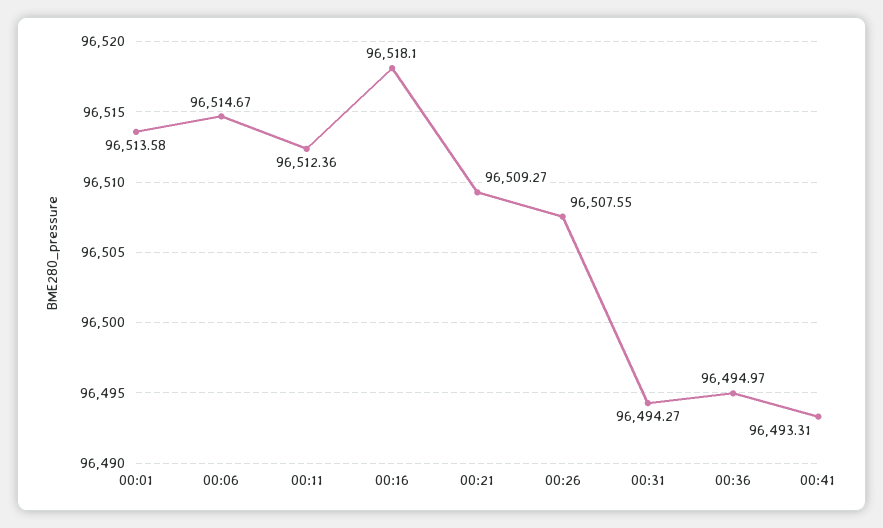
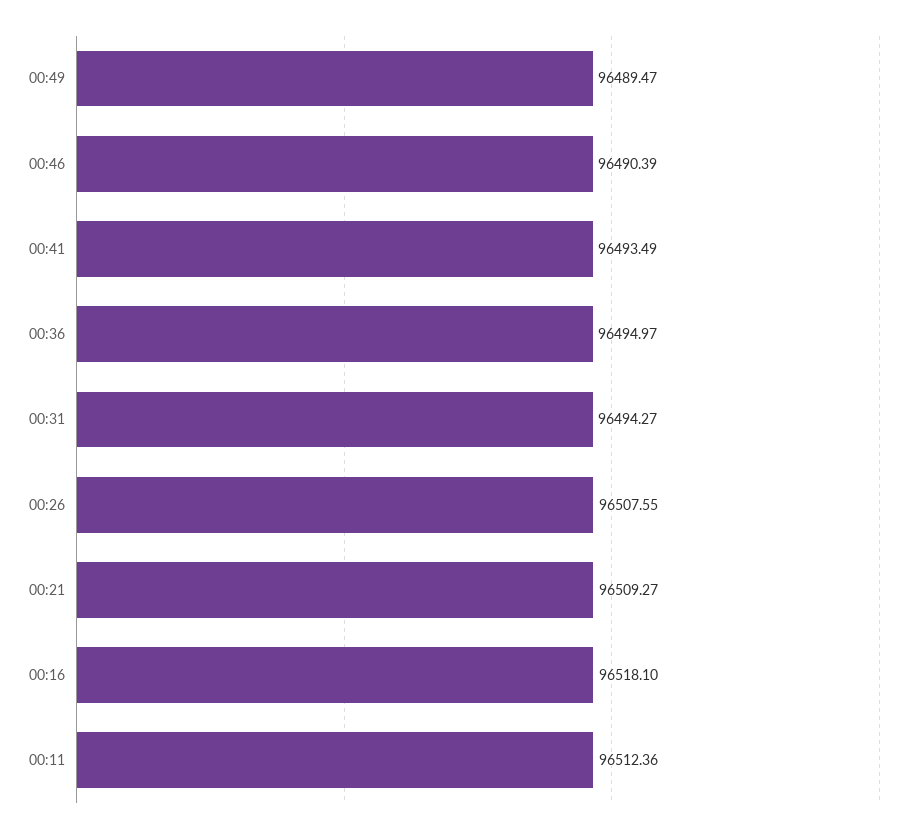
00:01: 96513.58 -> none
00:06: 96514.67 -> none
00:41: 96493.31 -> 96493.49
00:49: none -> 96489.47
00:46: none -> 96490.39

